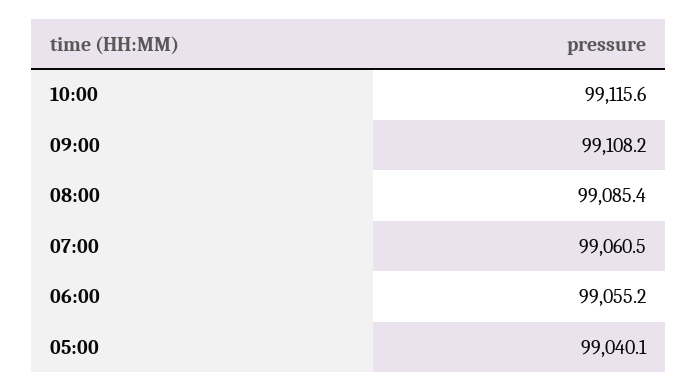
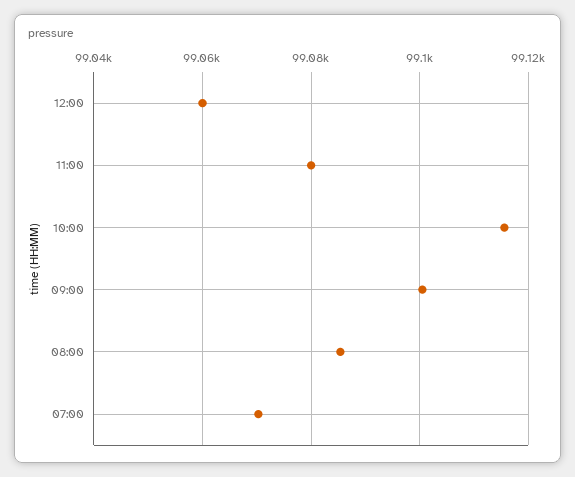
09:00: 99108.2 -> 99100
07:00: 99060.5 -> 99070
06:00: 99055.2 -> none
05:00: 99040.1 -> none
12:00: none -> 99060
11:00: none -> 99080

